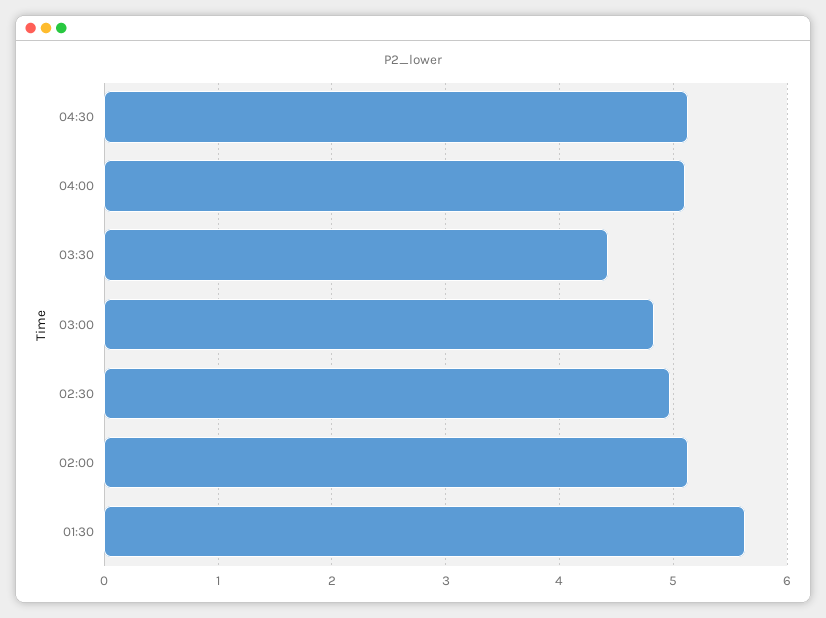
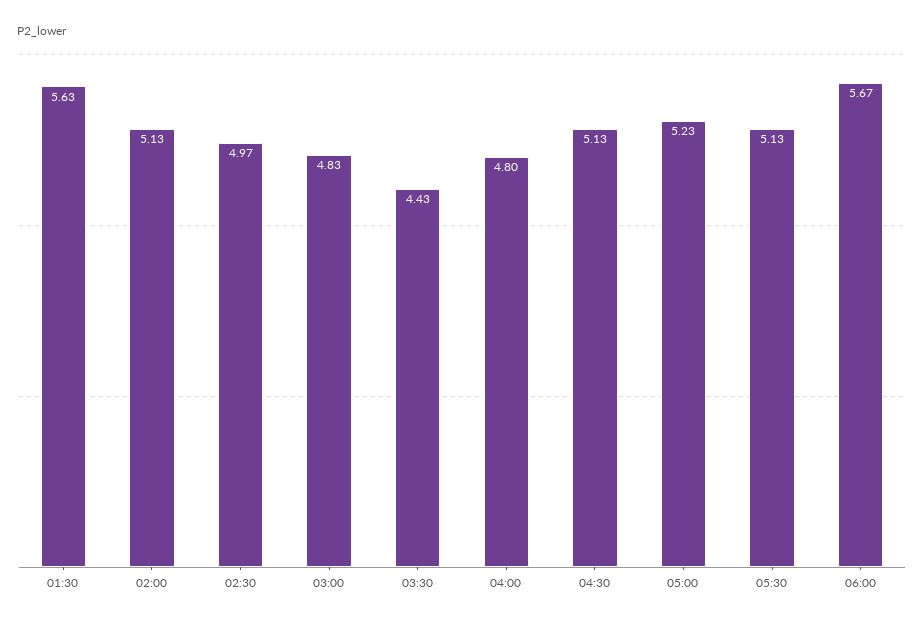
04:00: 5.1 -> 4.8
05:00: none -> 5.23
05:30: none -> 5.13
06:00: none -> 5.67

